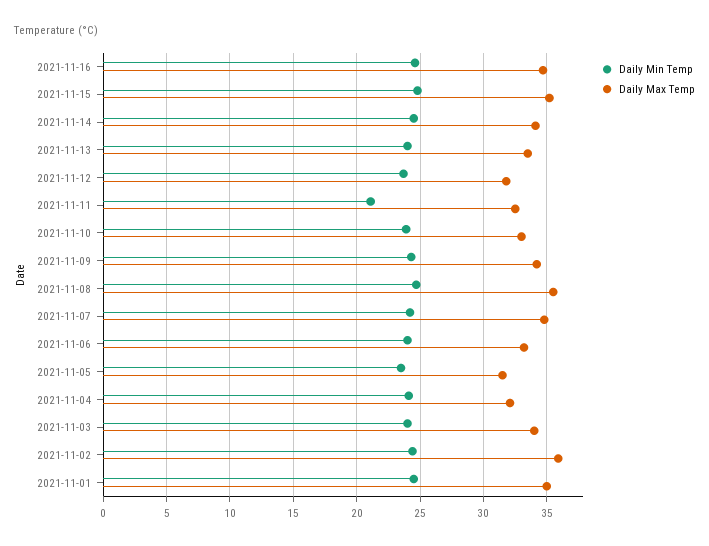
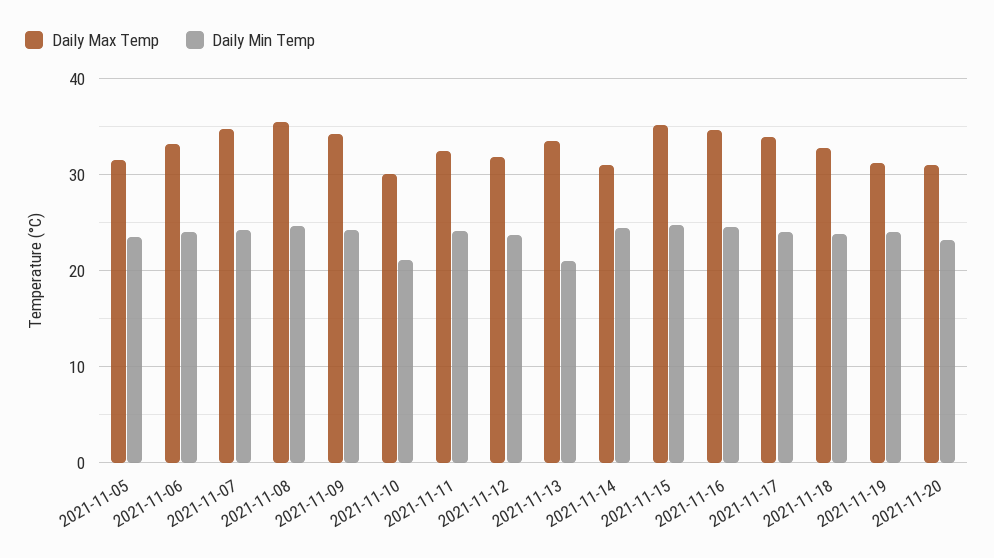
Daily Max Temp, 2021-11-14: 34 -> 31
Daily Min Temp, 2021-11-13: 24 -> 21
Daily Min Temp, 2021-11-11: 21 -> 24
Daily Min Temp, 2021-11-10: 24 -> 21
Daily Max Temp, 2021-11-10: 33 -> 30
Daily Min Temp, 2021-11-04: 24 -> none
Daily Max Temp, 2021-11-04: 32 -> none
Daily Min Temp, 2021-11-03: 24 -> none
Daily Max Temp, 2021-11-03: 34 -> none
Daily Min Temp, 2021-11-02: 24.5 -> none
Daily Max Temp, 2021-11-02: 36 -> none
Daily Min Temp, 2021-11-01: 24.5 -> none
Daily Max Temp, 2021-11-01: 35 -> none
Daily Max Temp, 2021-11-17: none -> 34
Daily Min Temp, 2021-11-17: none -> 24
Daily Max Temp, 2021-11-18: none -> 33
Daily Min Temp, 2021-11-18: none -> 24
Daily Max Temp, 2021-11-19: none -> 31
Daily Min Temp, 2021-11-19: none -> 24
Daily Max Temp, 2021-11-20: none -> 31
Daily Min Temp, 2021-11-20: none -> 23

